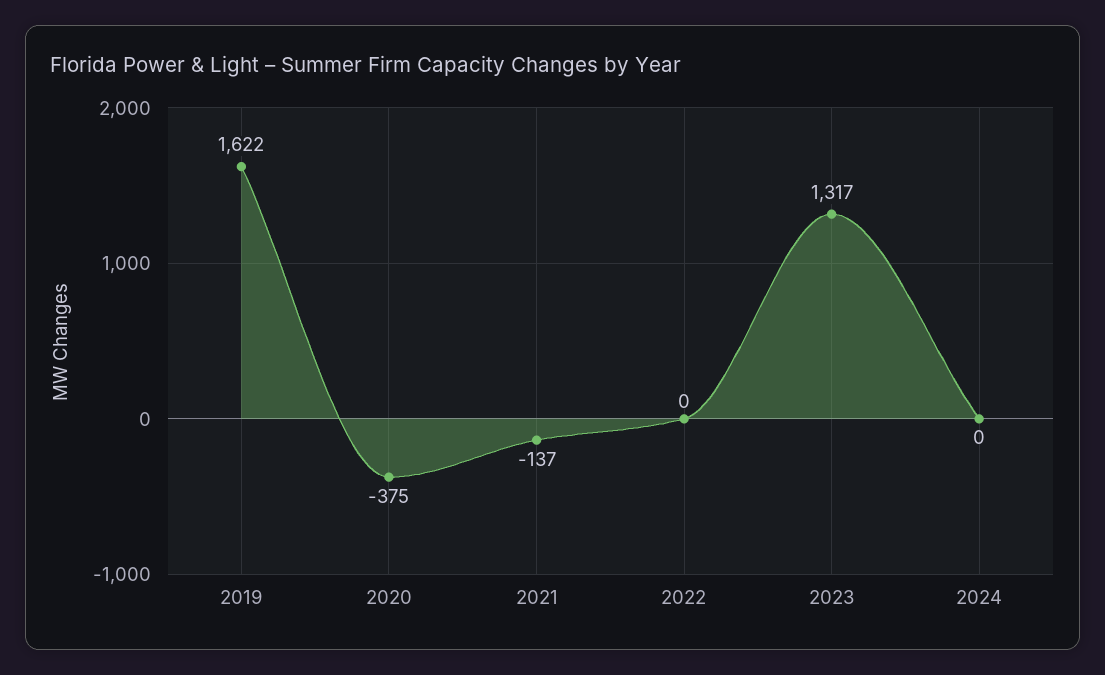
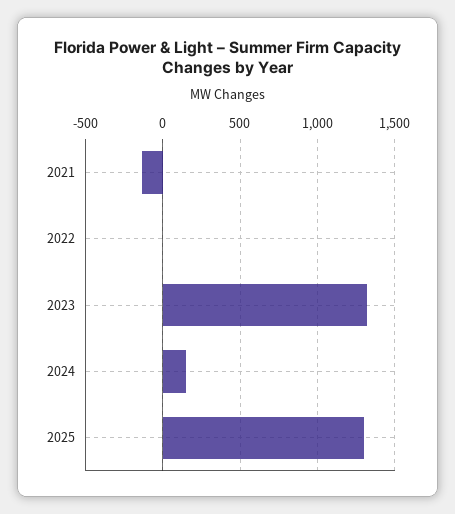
2019: 1622 -> none
2020: -375 -> none
2024: 0 -> 150
2025: none -> 1300

